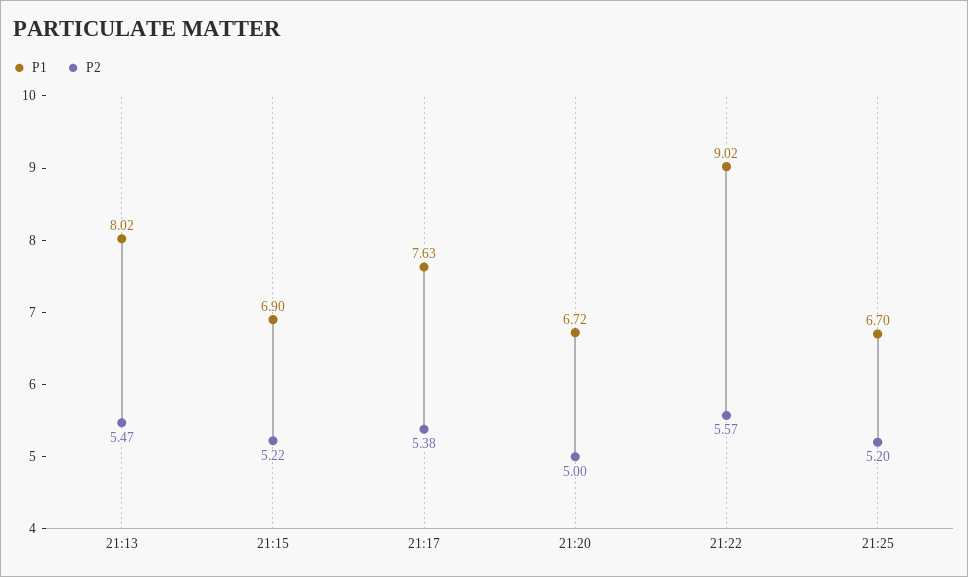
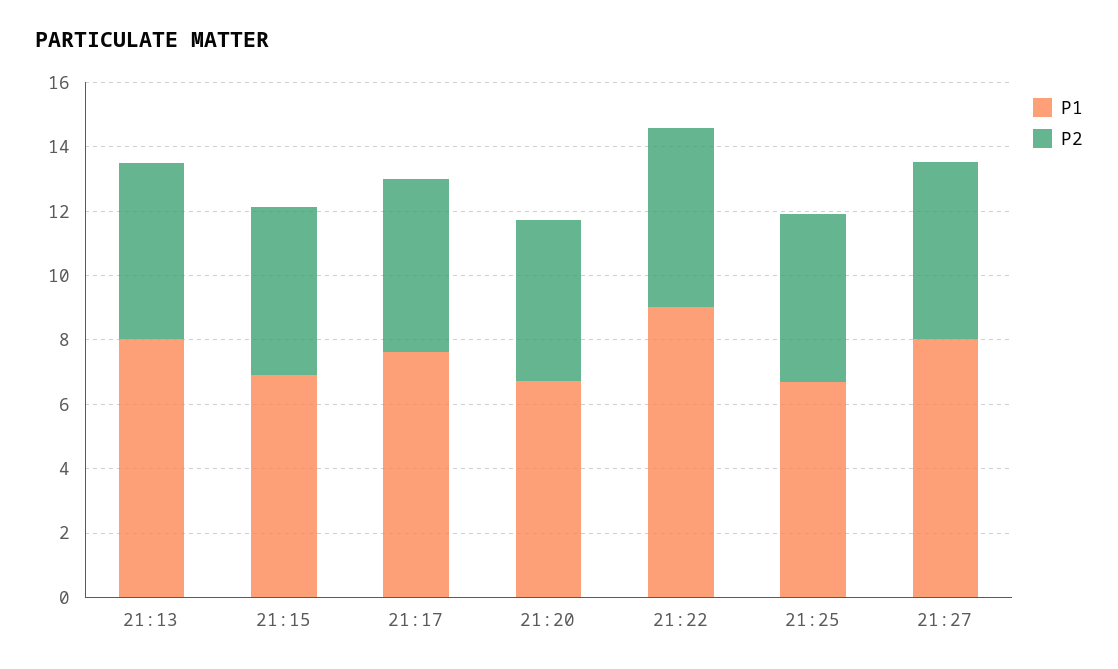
P1, 21:27: none -> 8
P2, 21:27: none -> 5.5

